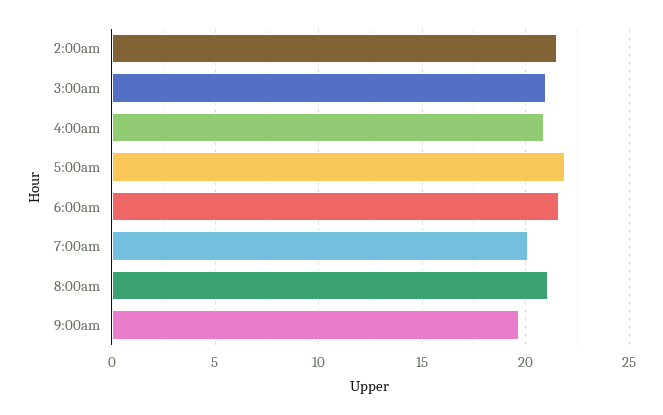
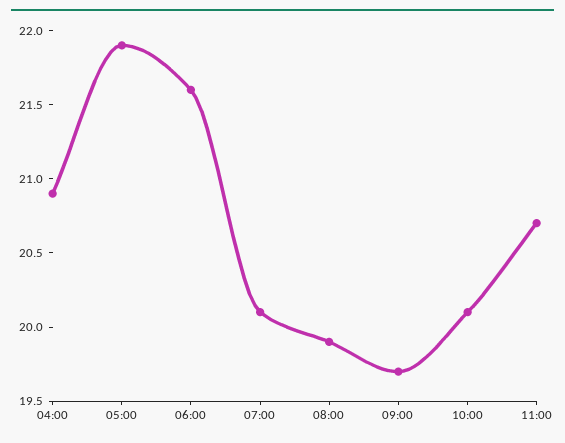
2:00am: 21.5 -> none
3:00am: 21 -> none
8:00am: 21 -> 19.9
10:00: none -> 20.1
11:00: none -> 20.7

